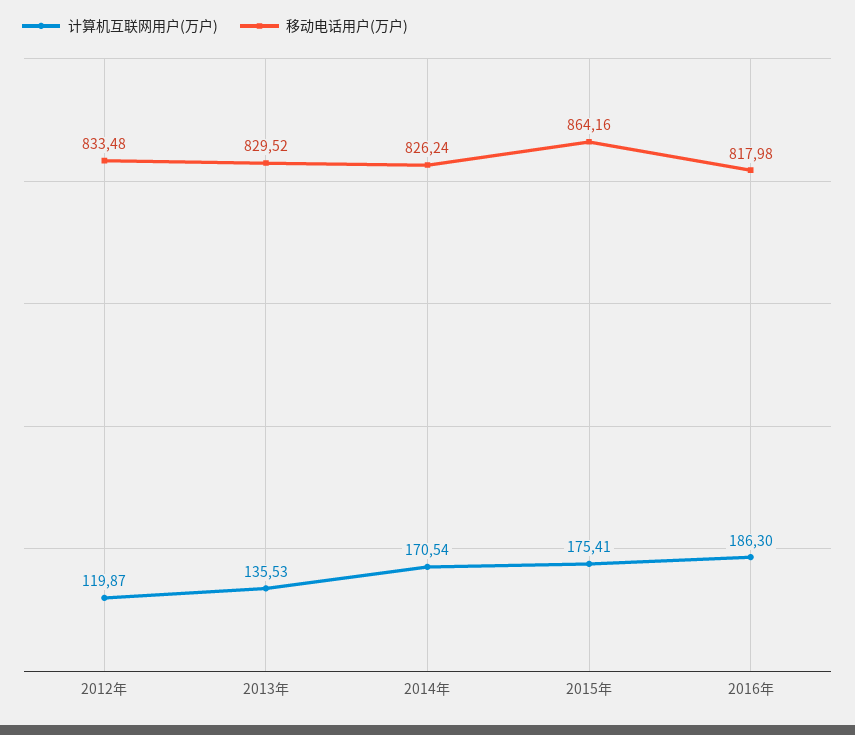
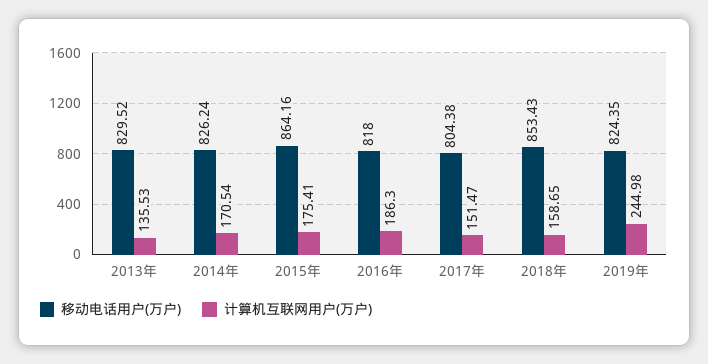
计算机互联网用户(万户), 2012年: 119.87 -> none
移动电话用户(万户), 2012年: 833.48 -> none
移动电话用户(万户), 2016年: 817.98 -> 818
移动电话用户(万户), 2017年: none -> 804.38
计算机互联网用户(万户), 2017年: none -> 151.47
移动电话用户(万户), 2018年: none -> 853.43
计算机互联网用户(万户), 2018年: none -> 158.65
移动电话用户(万户), 2019年: none -> 824.35
计算机互联网用户(万户), 2019年: none -> 244.98

